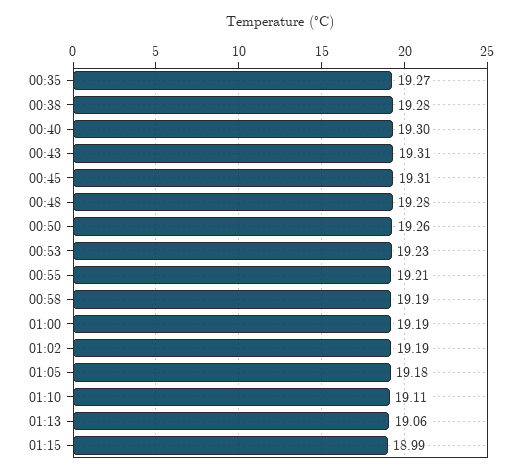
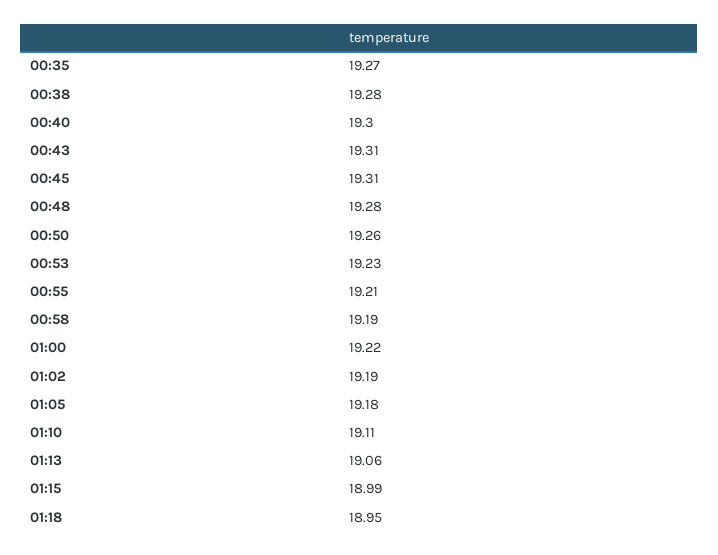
01:00: 19.19 -> 19.22
01:18: none -> 18.95

